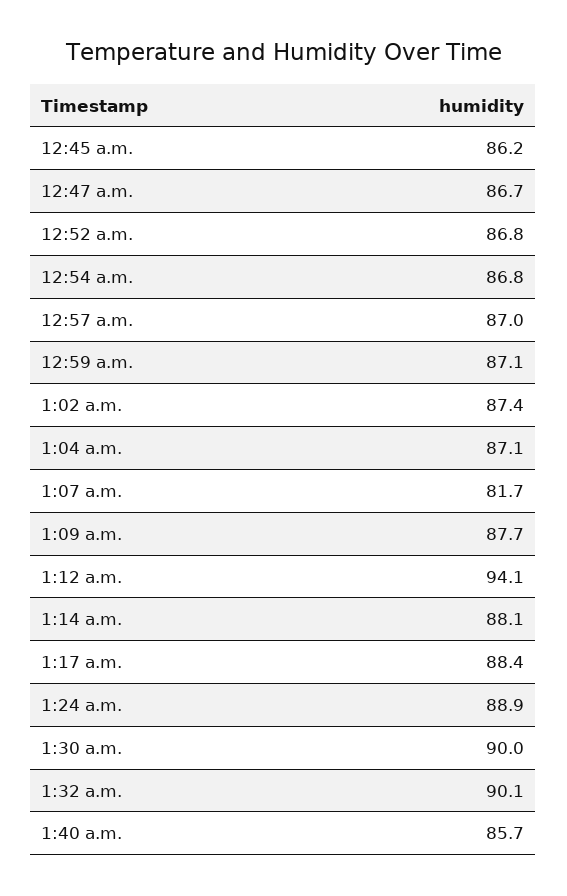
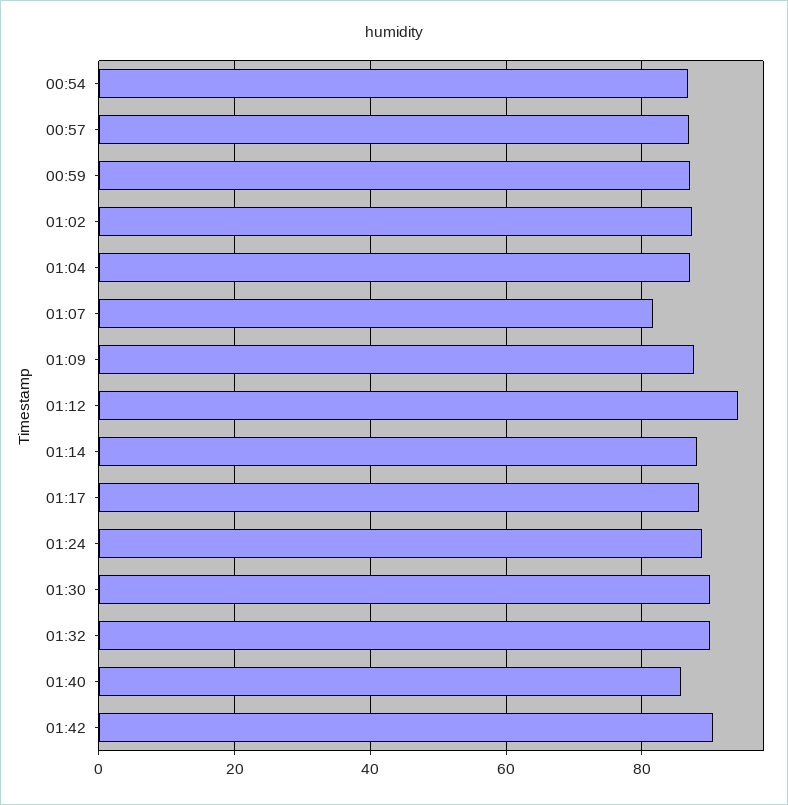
12:45 a.m.: 86.2 -> none
12:47 a.m.: 86.7 -> none
12:52 a.m.: 86.8 -> none
01:42: none -> 90

